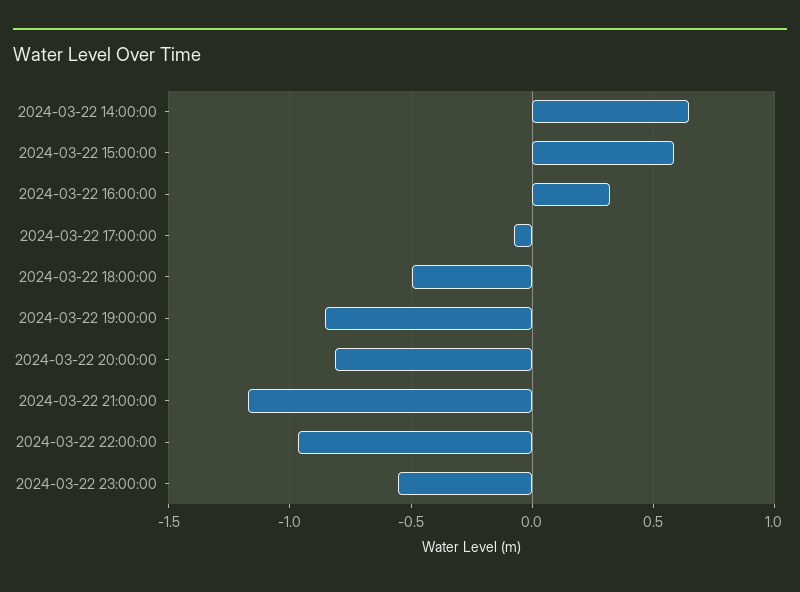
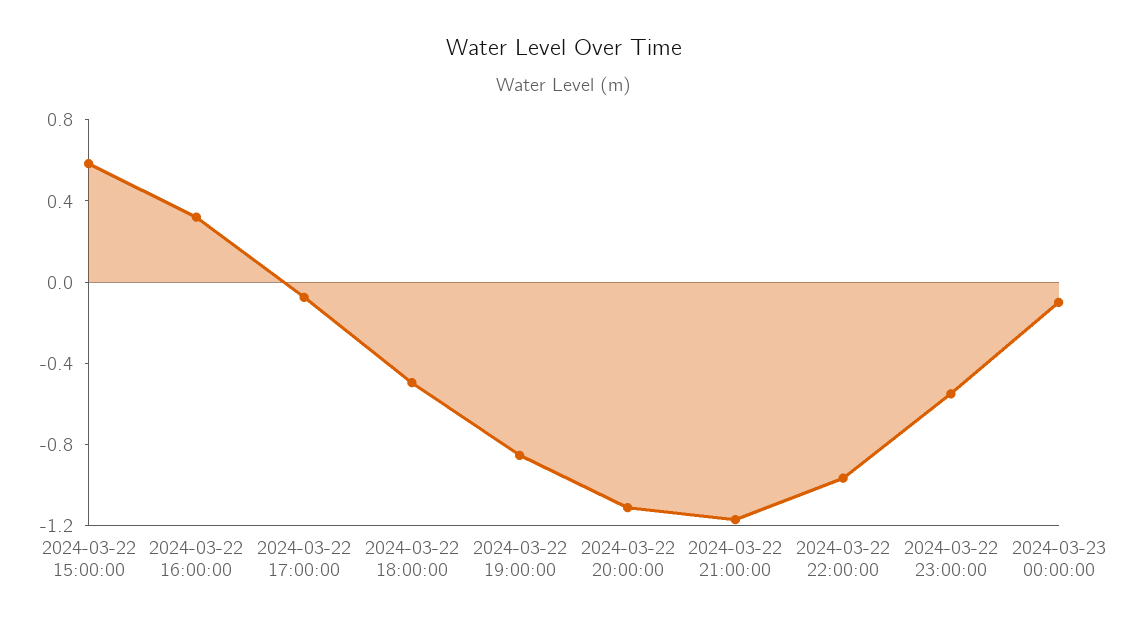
2024-03-22 14:00:00: 0.65 -> none
2024-03-22 20:00:00: -0.8 -> -1.1
2024-03-23 00:00:00: none -> -0.1

